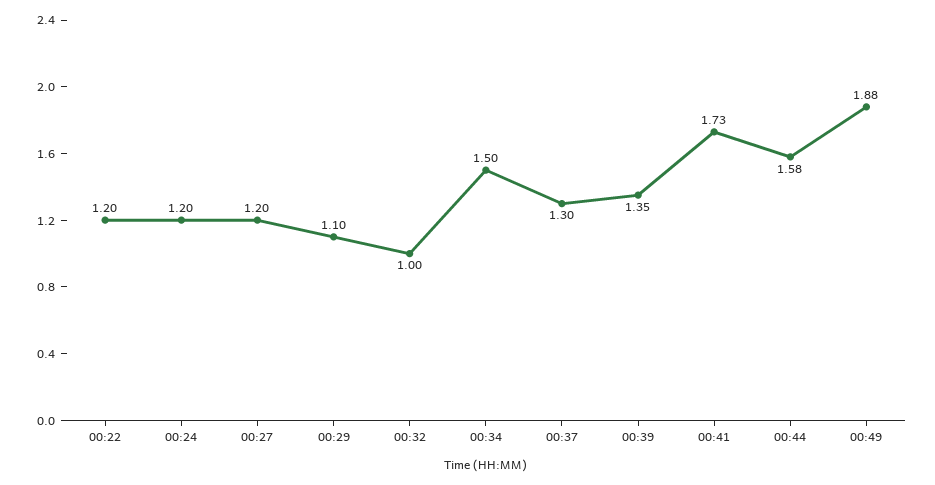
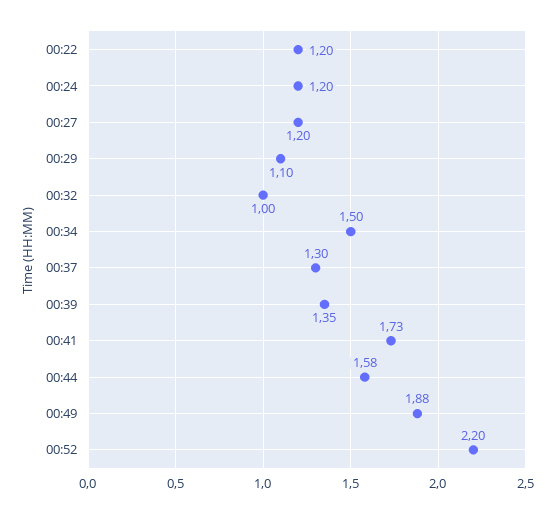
00:52: none -> 2.2

